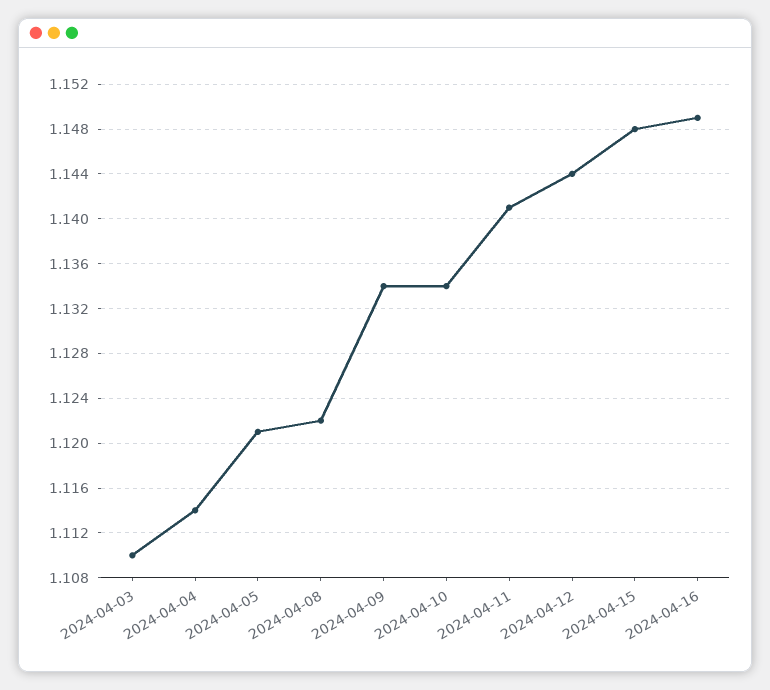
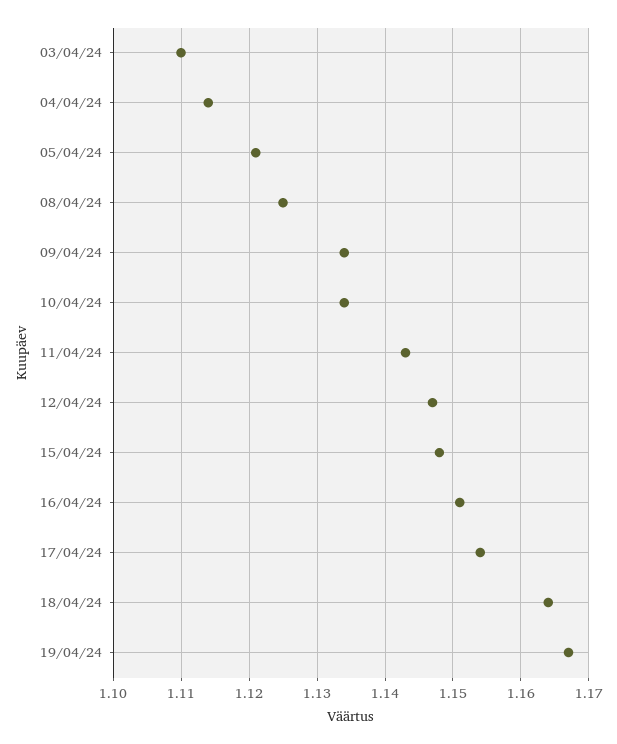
2024-04-08: 1.122 -> 1.125
2024-04-11: 1.141 -> 1.143
2024-04-12: 1.144 -> 1.147
2024-04-16: 1.149 -> 1.151
17/04/24: none -> 1.154
18/04/24: none -> 1.164
19/04/24: none -> 1.167

